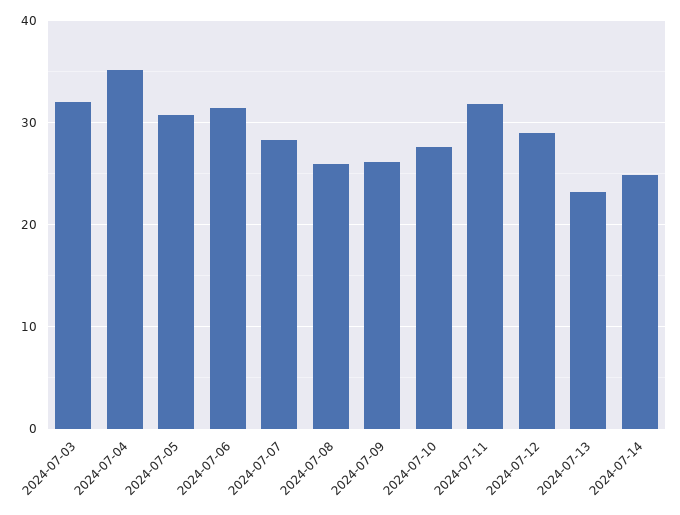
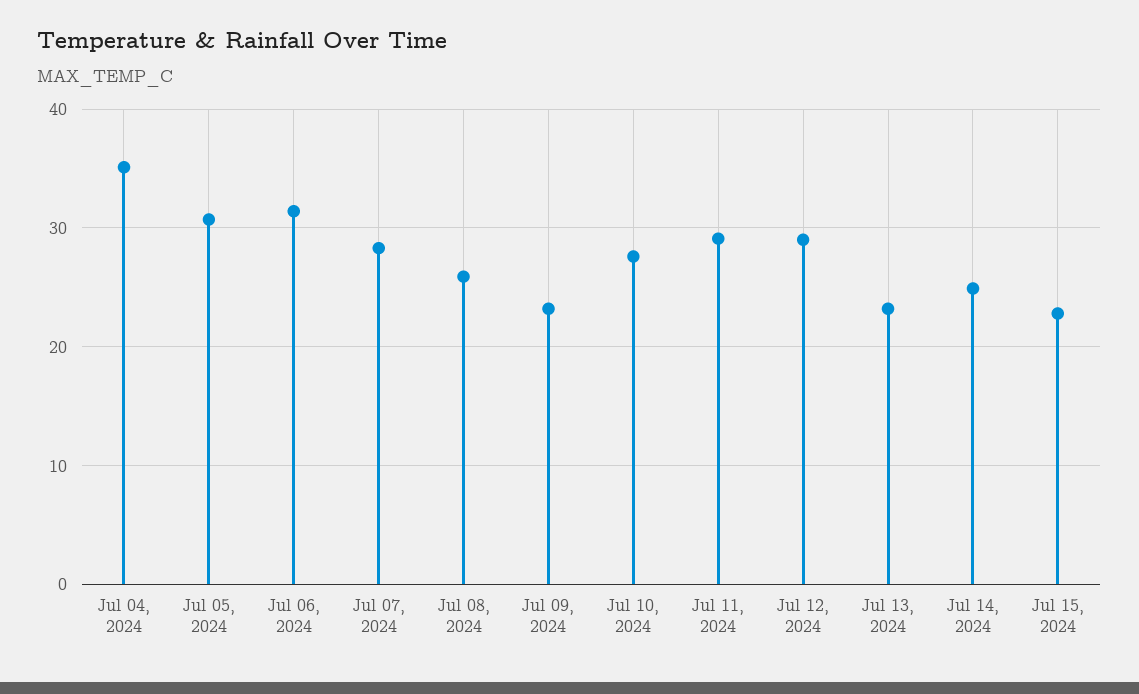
2024-07-03: 32 -> none
2024-07-09: 26 -> 23
2024-07-11: 32 -> 29
Jul 15, 2024: none -> 23

